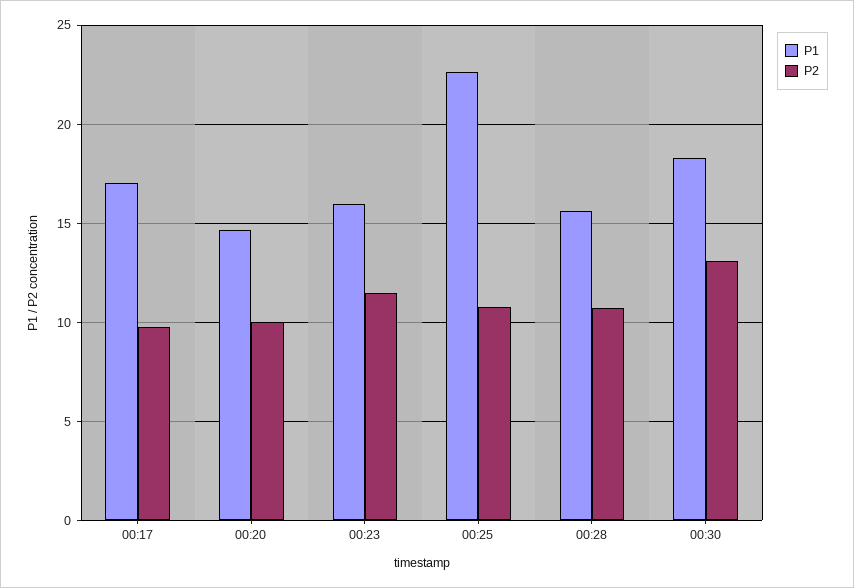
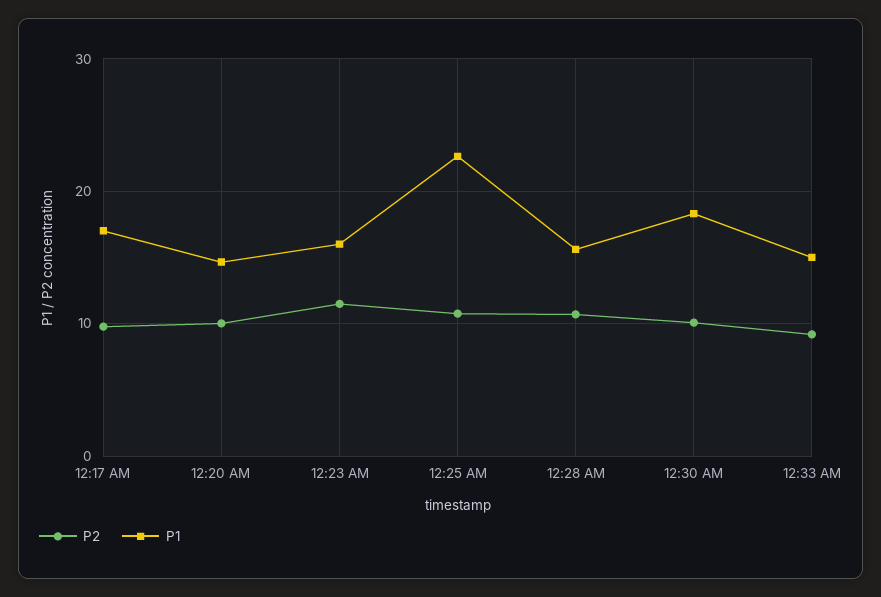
P2, 00:30: 13 -> 10
P2, 12:33 AM: none -> 9
P1, 12:33 AM: none -> 15

